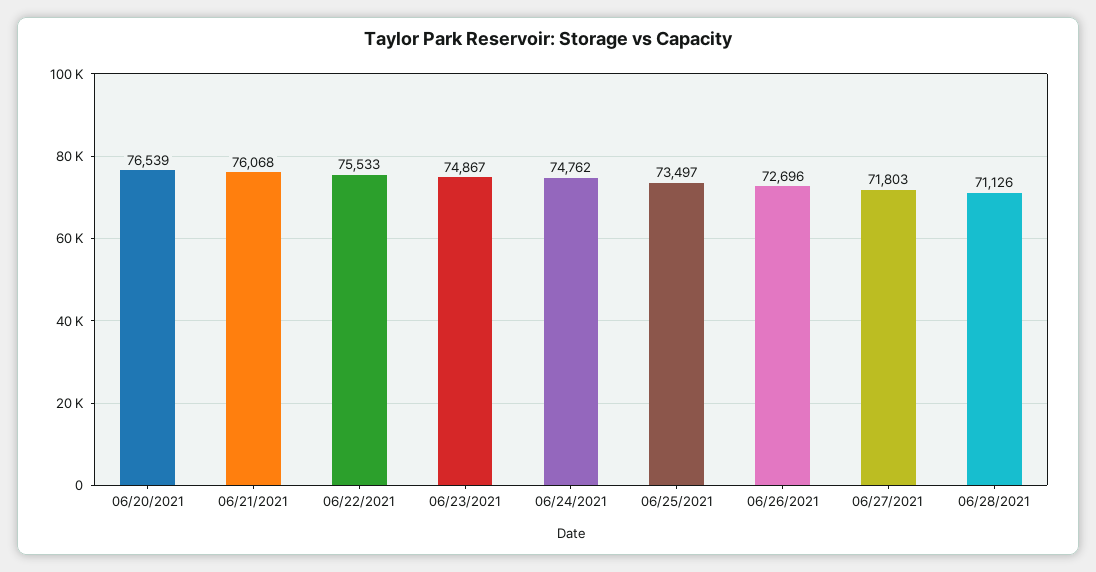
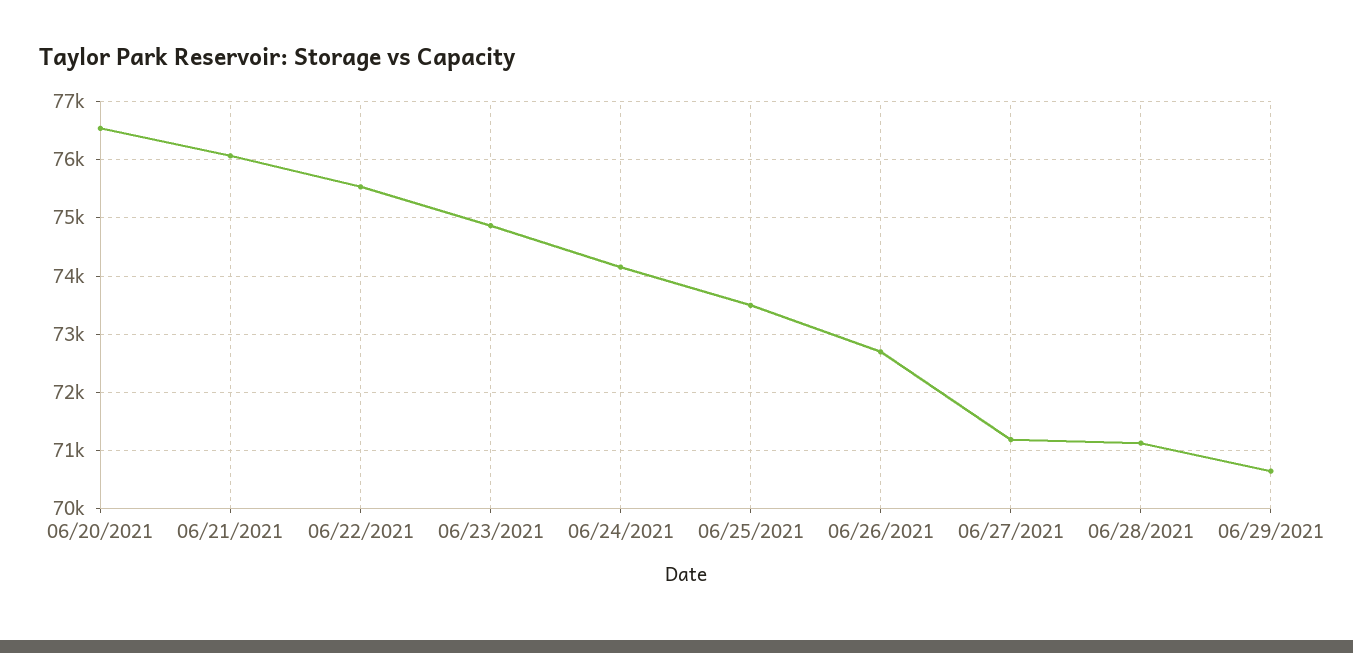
06/24/2021: 74762 -> 74200
06/27/2021: 71803 -> 71200
06/29/2021: none -> 70600

